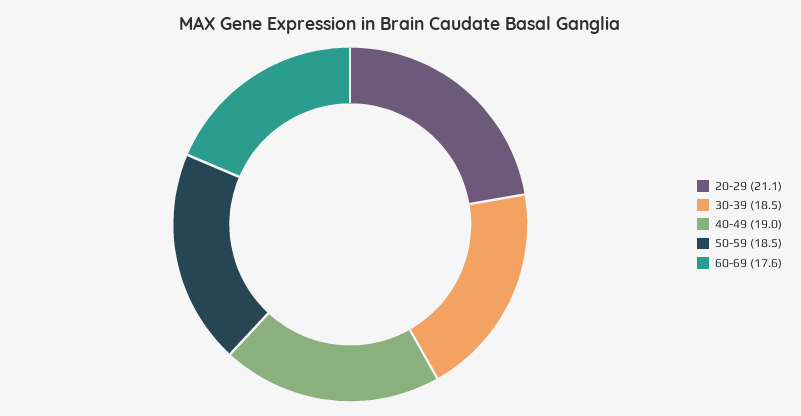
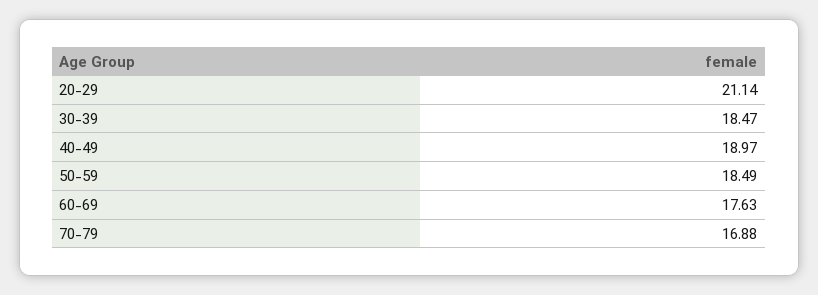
70-79: none -> 16.88

